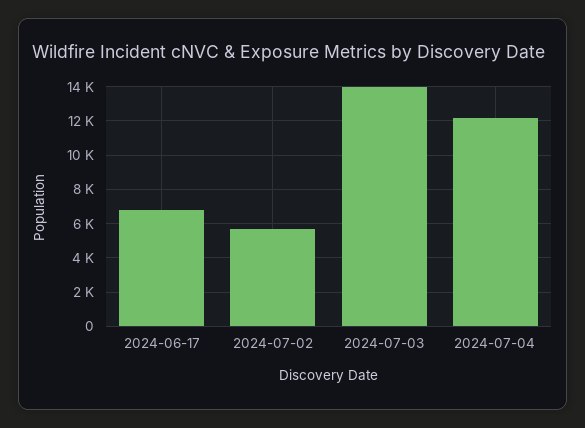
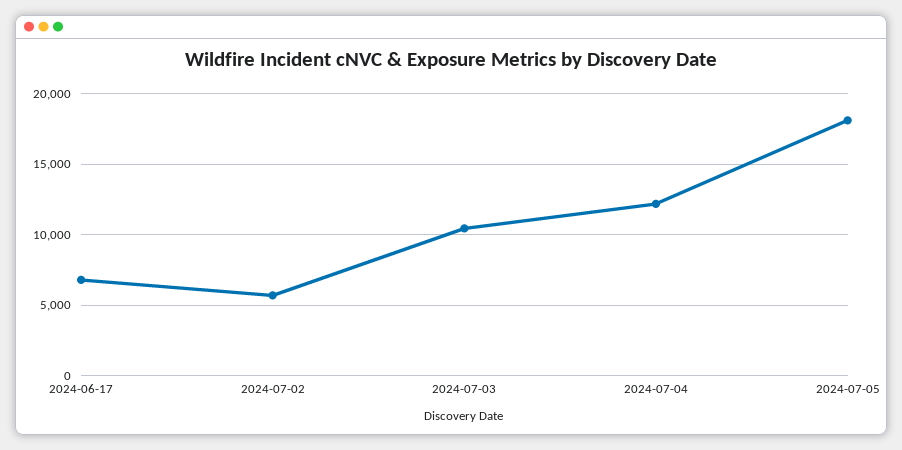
2024-07-03: 14000 -> 10500
2024-07-05: none -> 18000

